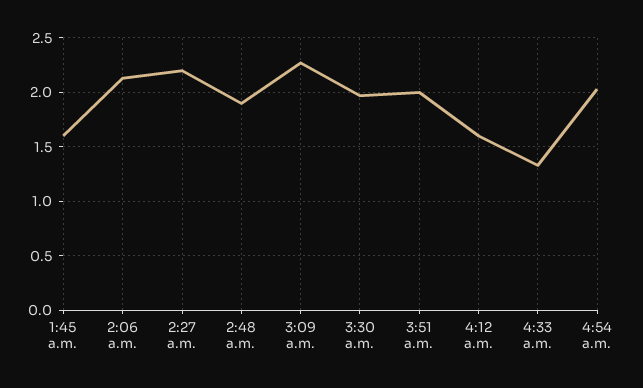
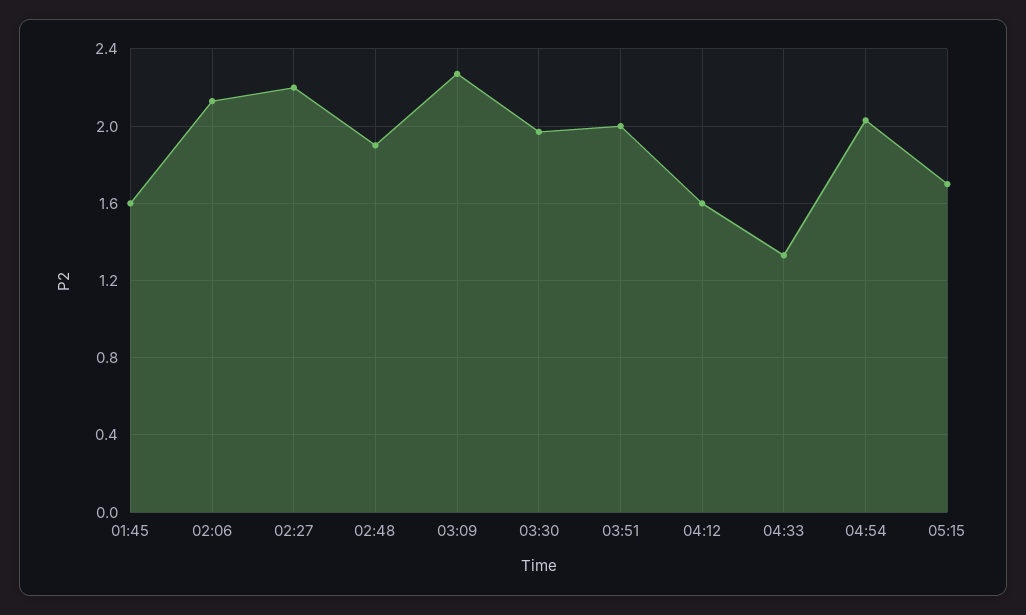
05:15: none -> 1.7

